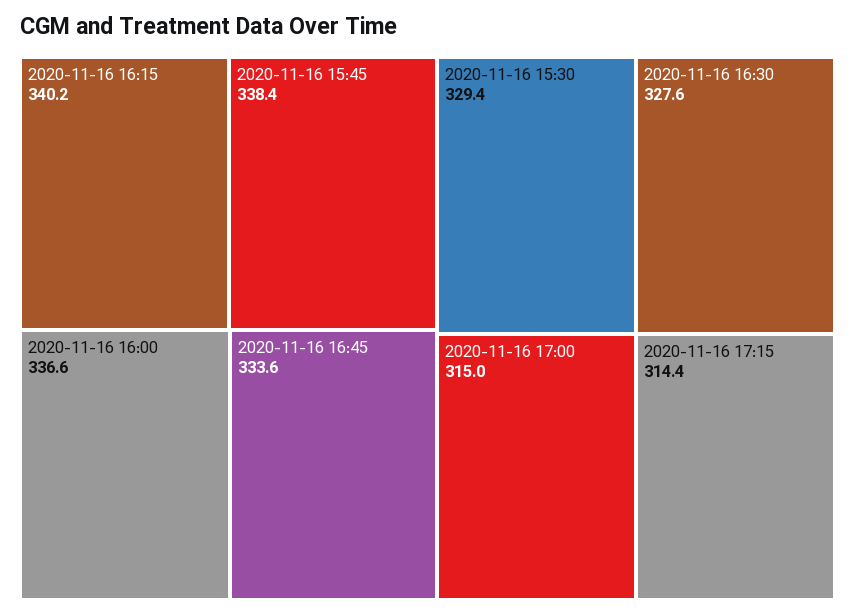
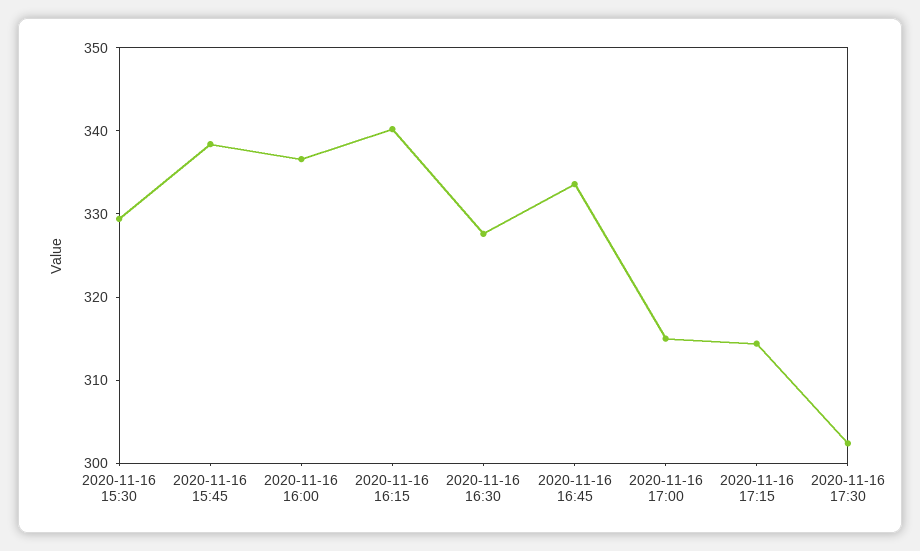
2020-11-16 17:30: none -> 302

